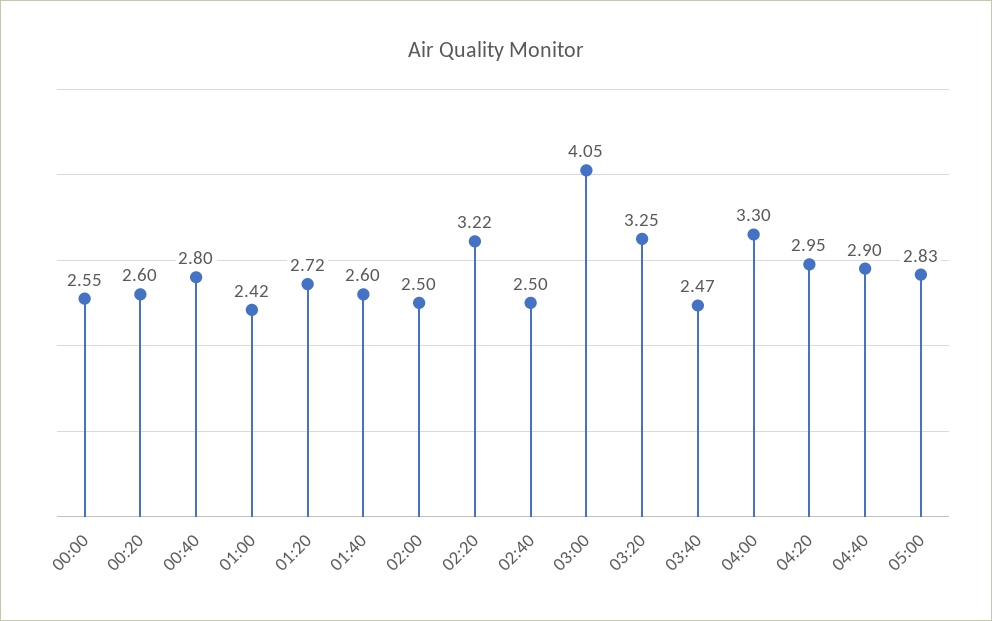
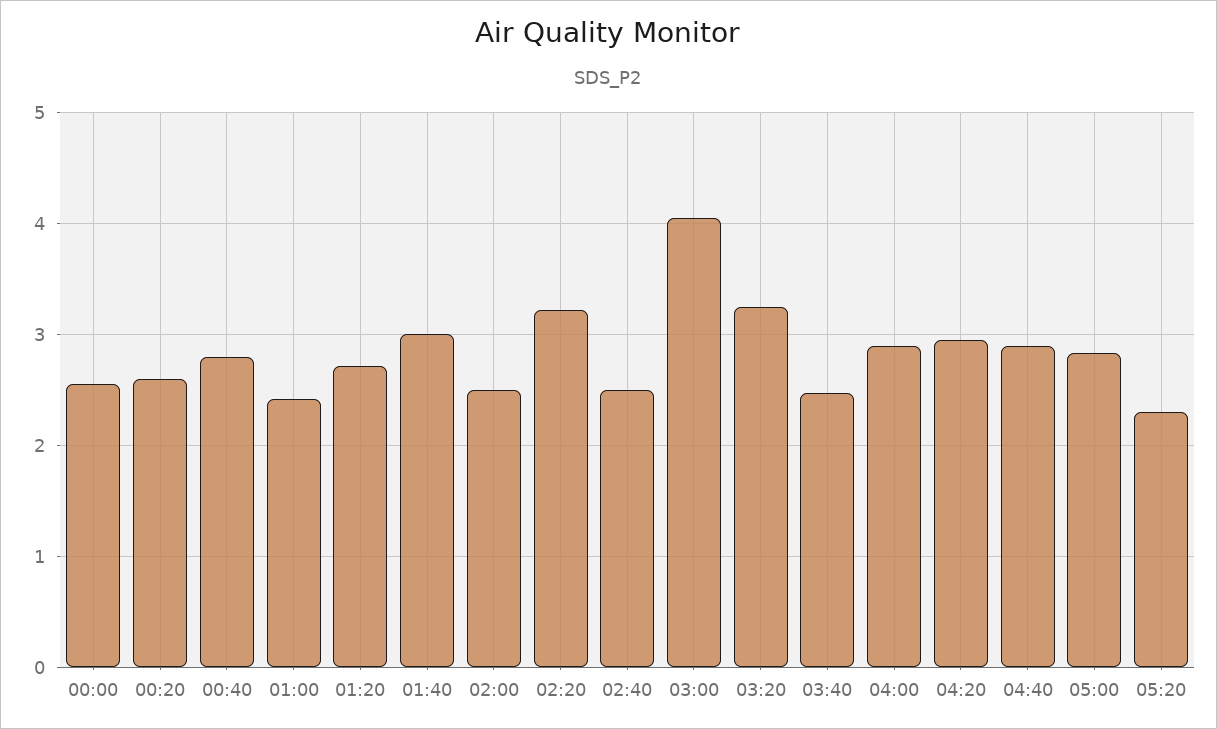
01:40: 2.6 -> 3
04:00: 3.3 -> 2.9
05:20: none -> 2.3

